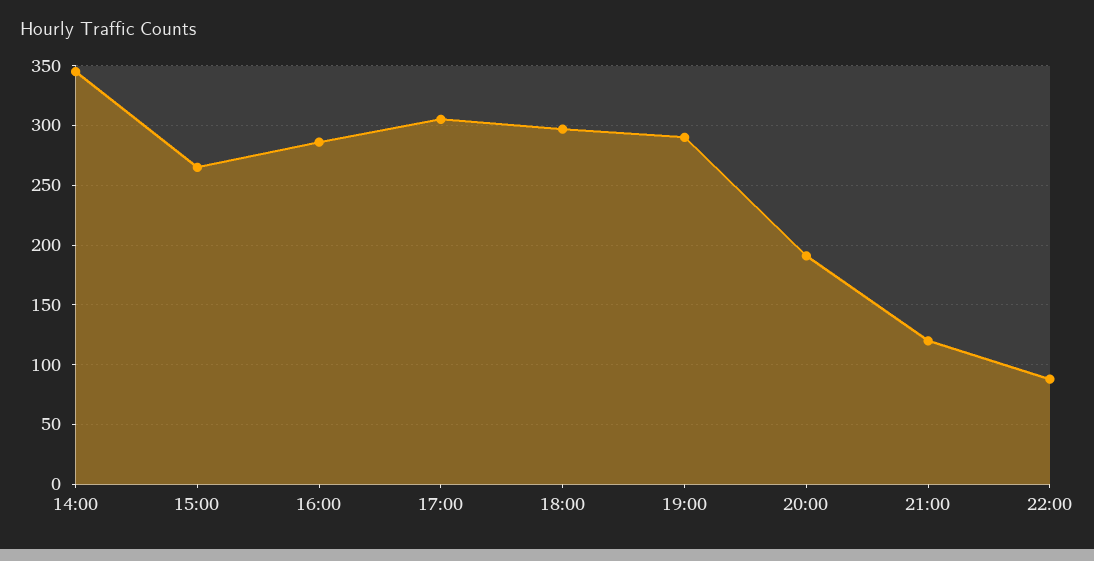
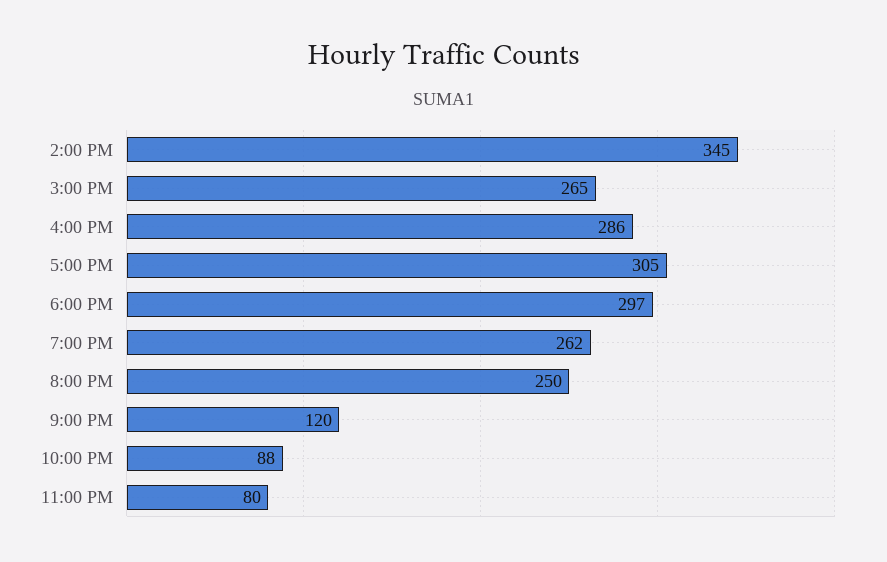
19:00: 290 -> 262
20:00: 190 -> 250
11:00 PM: none -> 80

